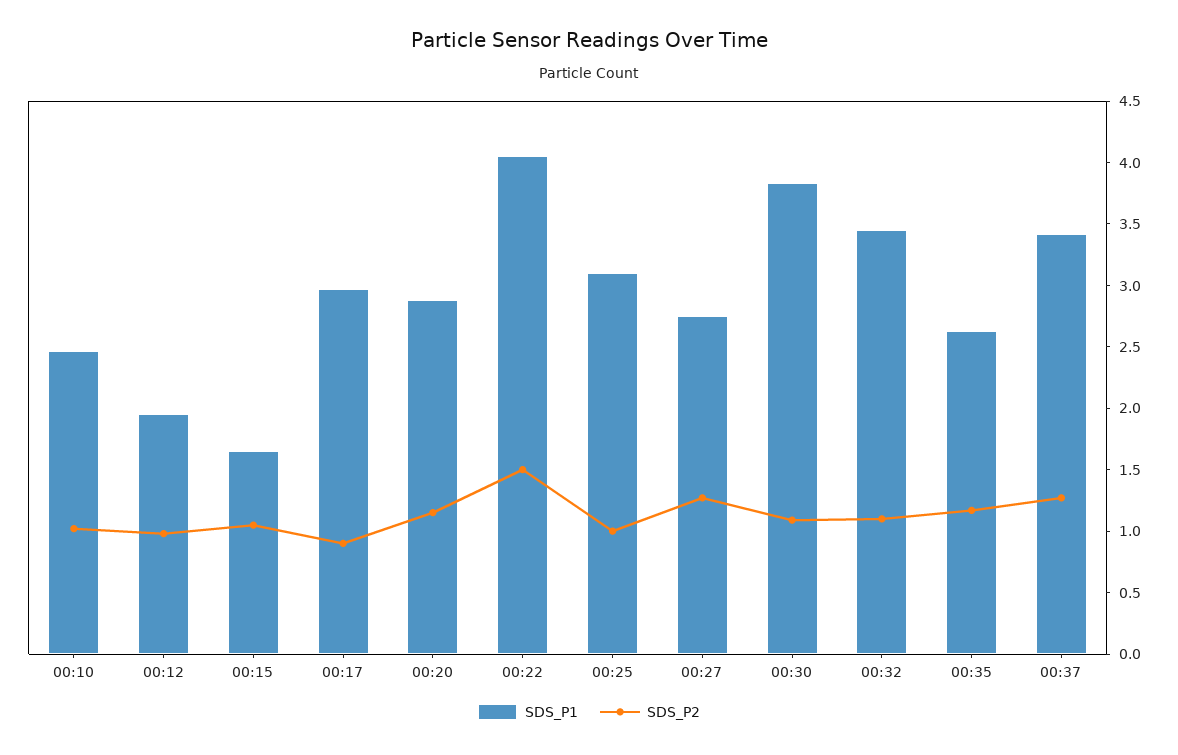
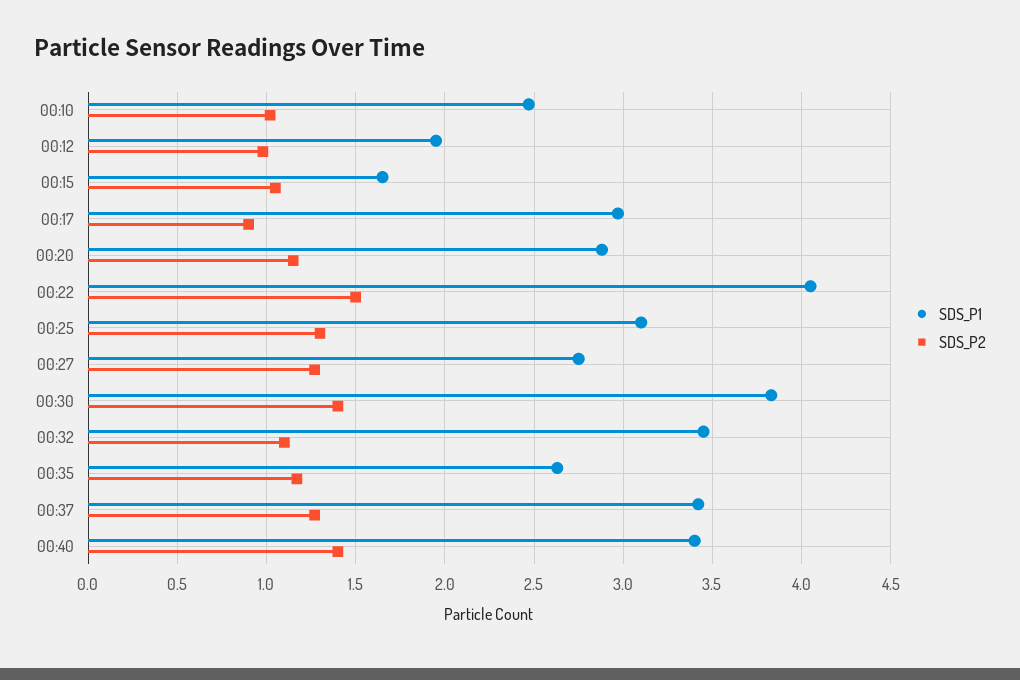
SDS_P2, 00:25: 1 -> 1.3
SDS_P2, 00:30: 1.1 -> 1.4
SDS_P1, 00:40: none -> 3.4
SDS_P2, 00:40: none -> 1.4

